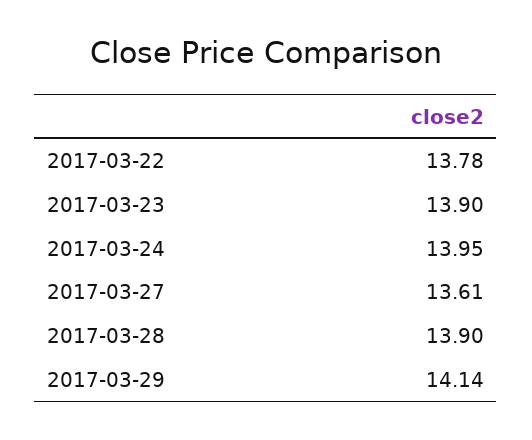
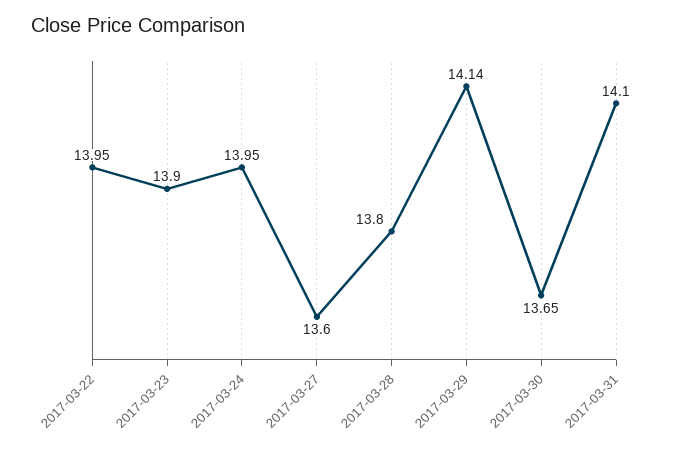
2017-03-22: 13.78 -> 13.95
2017-03-27: 13.61 -> 13.6
2017-03-28: 13.9 -> 13.8
2017-03-30: none -> 13.65
2017-03-31: none -> 14.1

